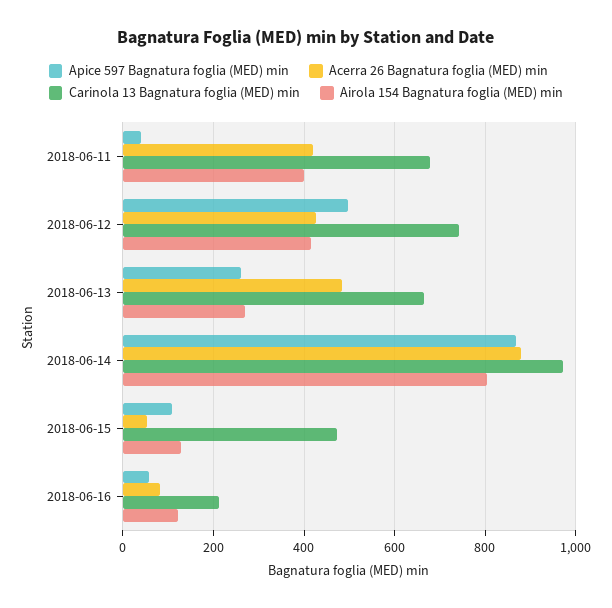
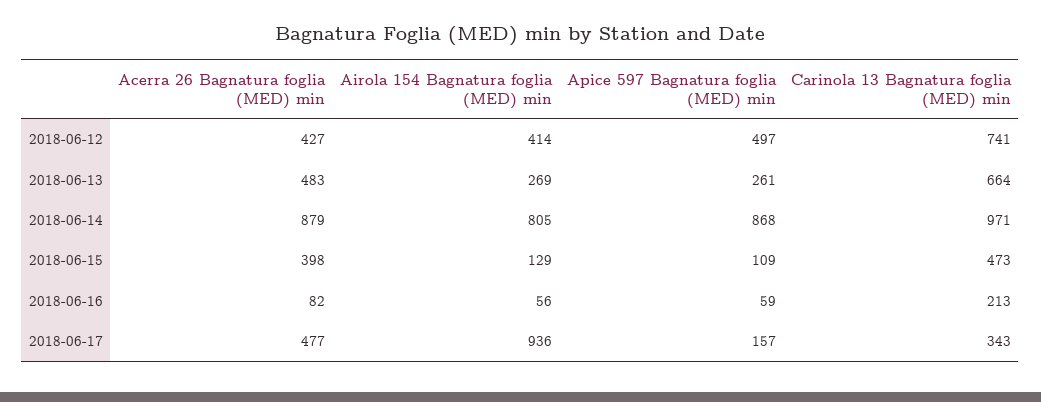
Apice 597 Bagnatura foglia (MED) min, 2018-06-11: 40 -> none
Acerra 26 Bagnatura foglia (MED) min, 2018-06-11: 420 -> none
Carinola 13 Bagnatura foglia (MED) min, 2018-06-11: 680 -> none
Airola 154 Bagnatura foglia (MED) min, 2018-06-11: 400 -> none
Acerra 26 Bagnatura foglia (MED) min, 2018-06-15: 60 -> 398
Airola 154 Bagnatura foglia (MED) min, 2018-06-16: 120 -> 56
Acerra 26 Bagnatura foglia (MED) min, 2018-06-17: none -> 477
Airola 154 Bagnatura foglia (MED) min, 2018-06-17: none -> 936
Apice 597 Bagnatura foglia (MED) min, 2018-06-17: none -> 157
Carinola 13 Bagnatura foglia (MED) min, 2018-06-17: none -> 343

